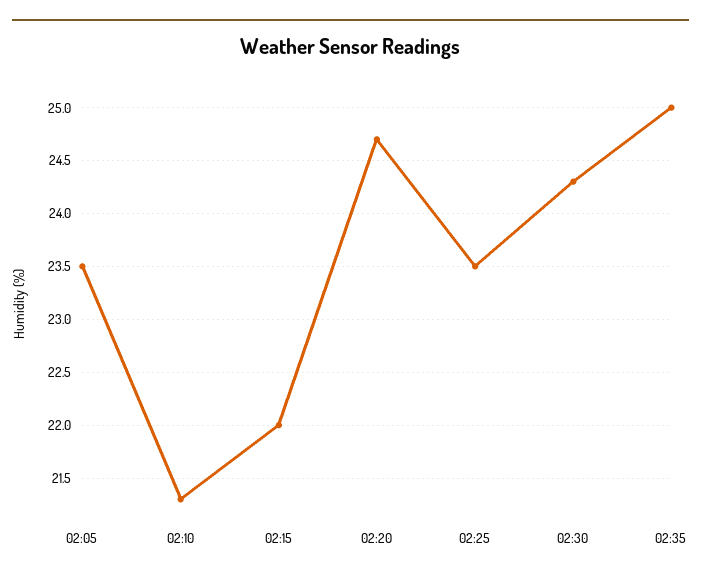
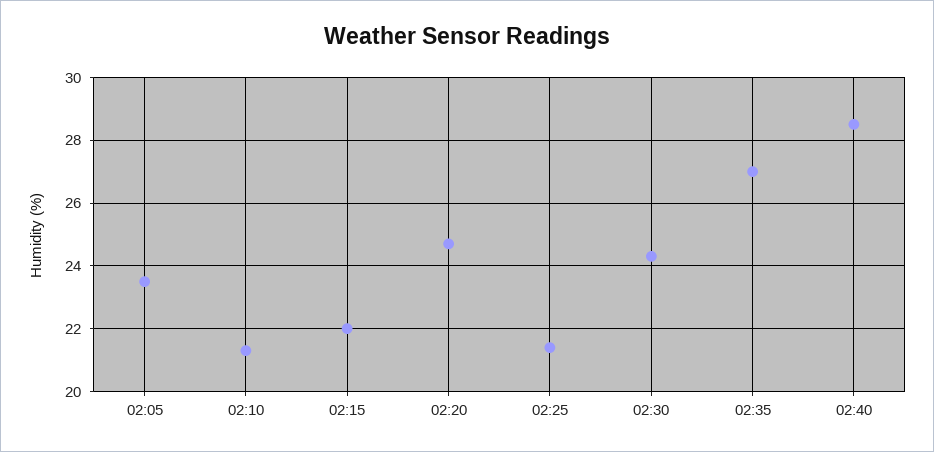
02:25: 23.5 -> 21.5
02:35: 25 -> 27
02:40: none -> 28.5

